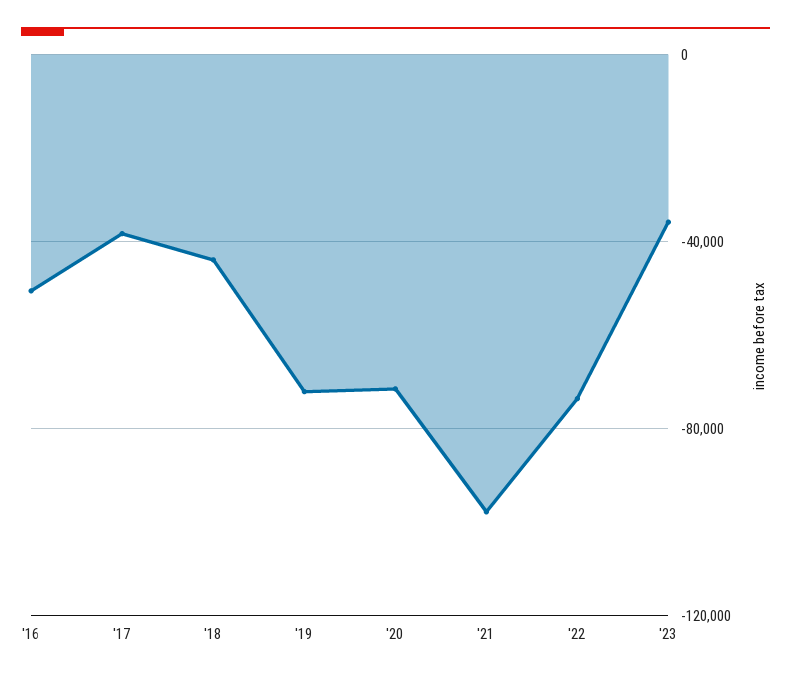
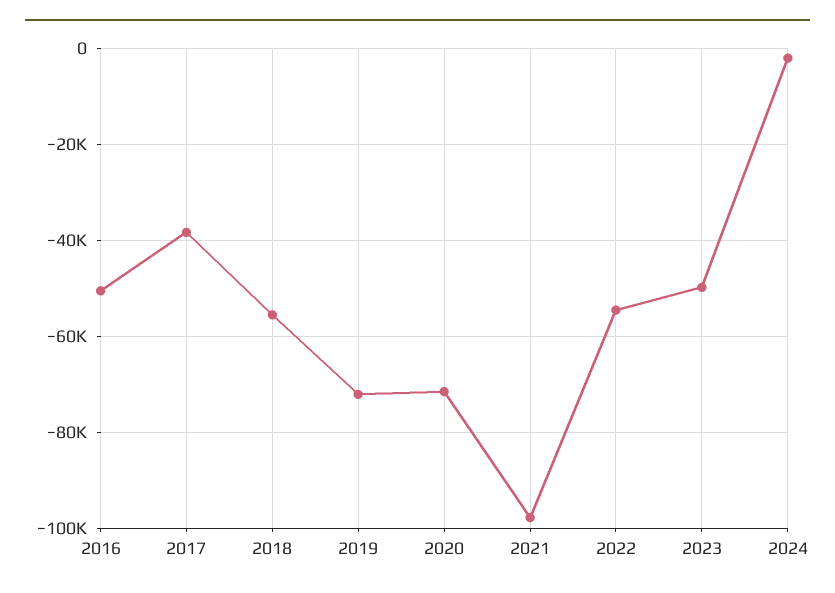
'18: -45000 -> -56000
'22: -75000 -> -54000
'23: -35000 -> -50000
2024: none -> -2000

